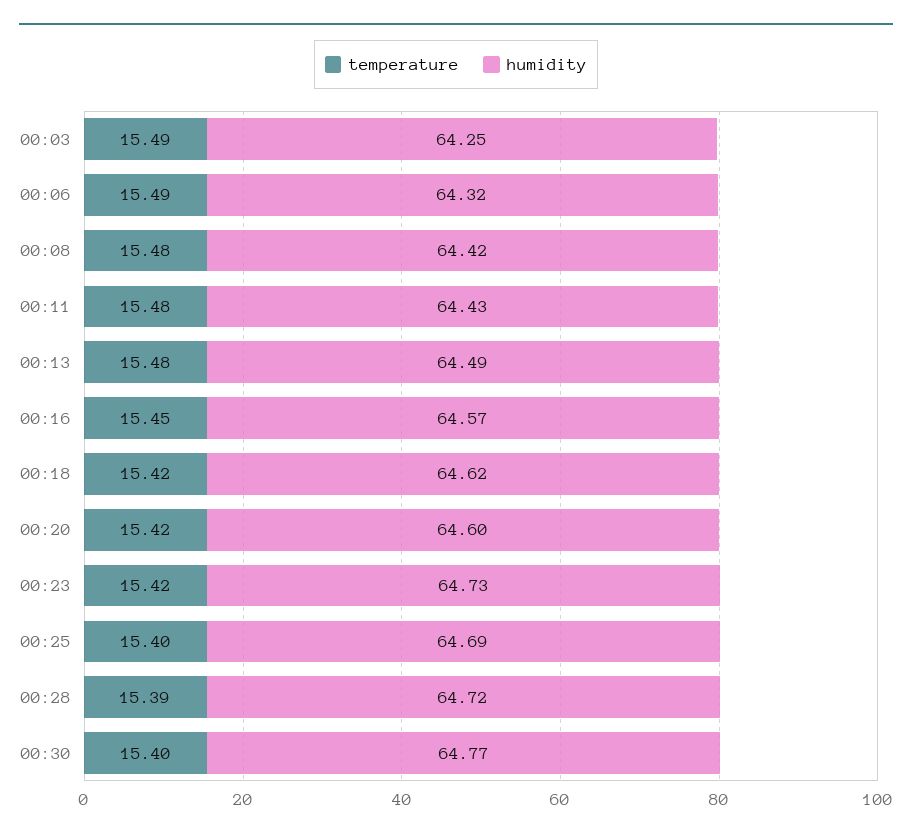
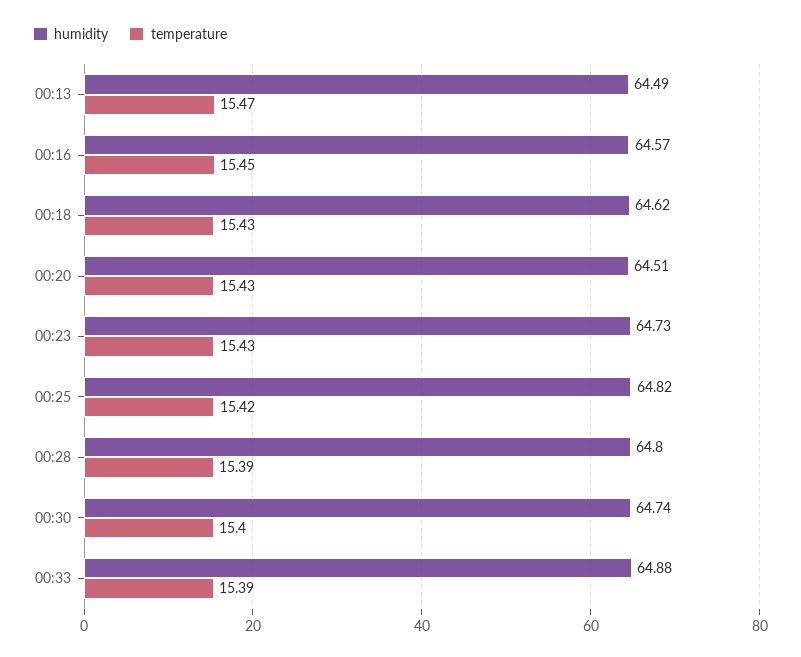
temperature, 00:03: 15.49 -> none
humidity, 00:03: 64.25 -> none
temperature, 00:06: 15.49 -> none
humidity, 00:06: 64.32 -> none
temperature, 00:08: 15.48 -> none
humidity, 00:08: 64.42 -> none
temperature, 00:11: 15.48 -> none
humidity, 00:11: 64.43 -> none
temperature, 00:13: 15.48 -> 15.47
temperature, 00:18: 15.42 -> 15.43
temperature, 00:20: 15.42 -> 15.43
humidity, 00:20: 64.6 -> 64.51
temperature, 00:23: 15.42 -> 15.43
temperature, 00:25: 15.4 -> 15.42
humidity, 00:25: 64.69 -> 64.82
humidity, 00:28: 64.72 -> 64.8
humidity, 00:30: 64.77 -> 64.74
humidity, 00:33: none -> 64.88
temperature, 00:33: none -> 15.39

